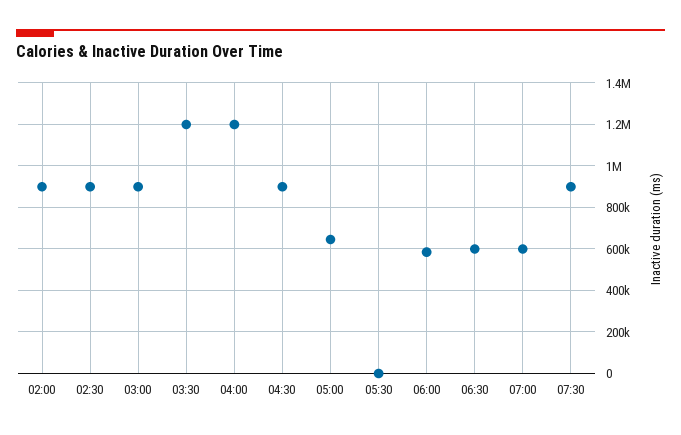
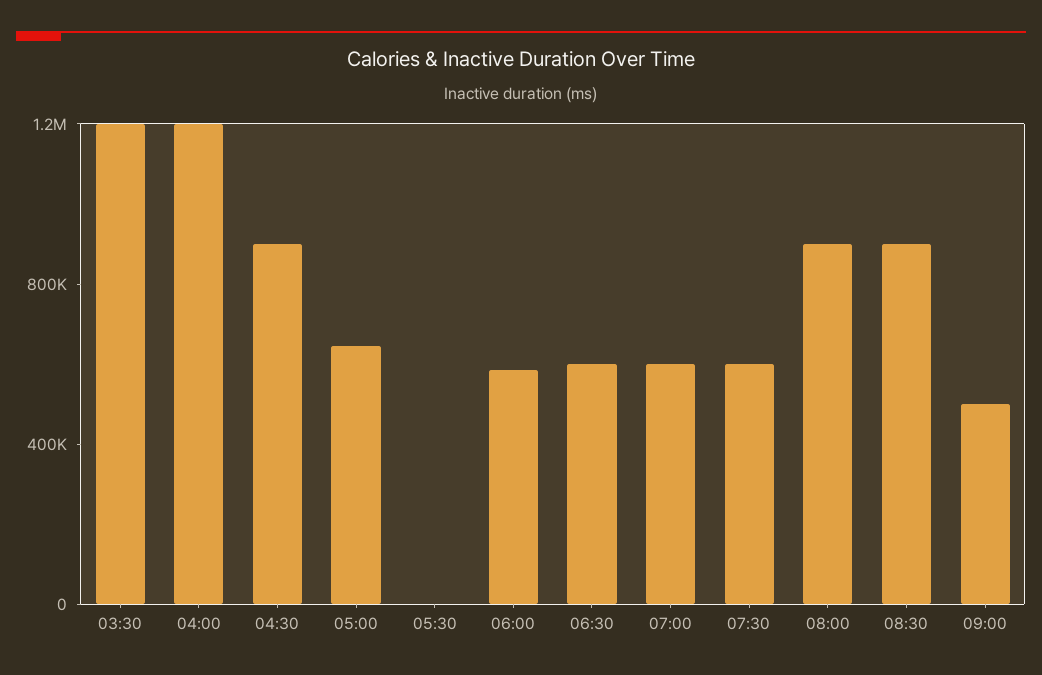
02:00: 900000 -> none
02:30: 900000 -> none
03:00: 900000 -> none
07:30: 900000 -> 600000
08:00: none -> 900000
08:30: none -> 900000
09:00: none -> 500000

